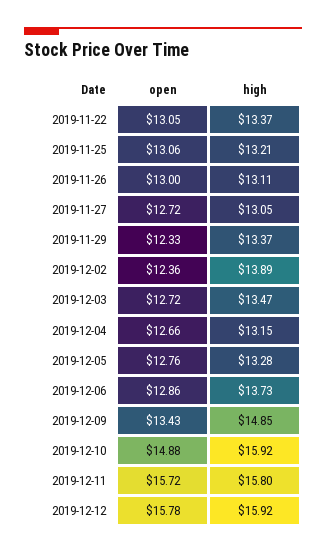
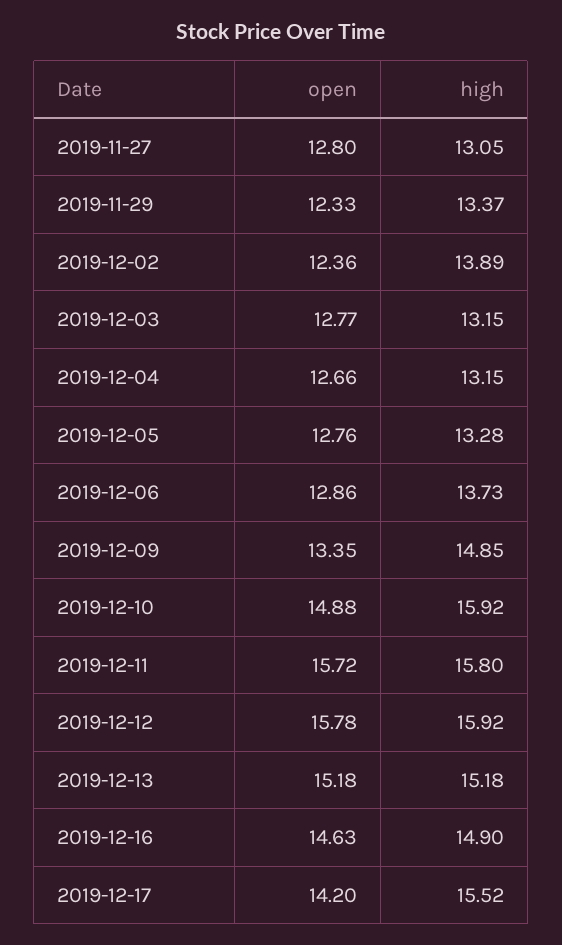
open, 2019-11-22: 13.05 -> none
high, 2019-11-22: 13.37 -> none
open, 2019-11-25: 13.06 -> none
high, 2019-11-25: 13.21 -> none
open, 2019-11-26: 13 -> none
high, 2019-11-26: 13.11 -> none
open, 2019-11-27: 12.72 -> 12.8
open, 2019-12-03: 12.72 -> 12.77
high, 2019-12-03: 13.47 -> 13.15
open, 2019-12-09: 13.43 -> 13.35
open, 2019-12-13: none -> 15.18
high, 2019-12-13: none -> 15.18
open, 2019-12-16: none -> 14.63
high, 2019-12-16: none -> 14.9
open, 2019-12-17: none -> 14.2
high, 2019-12-17: none -> 15.52

